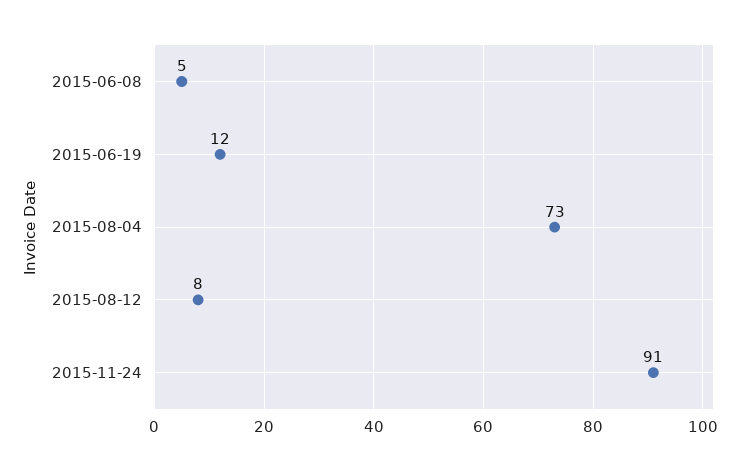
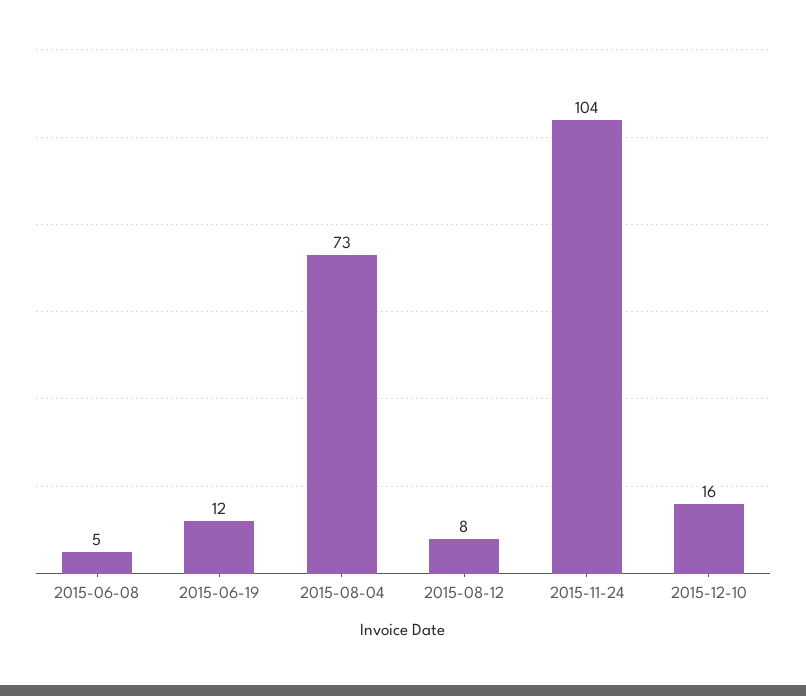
2015-11-24: 91 -> 104
2015-12-10: none -> 16

